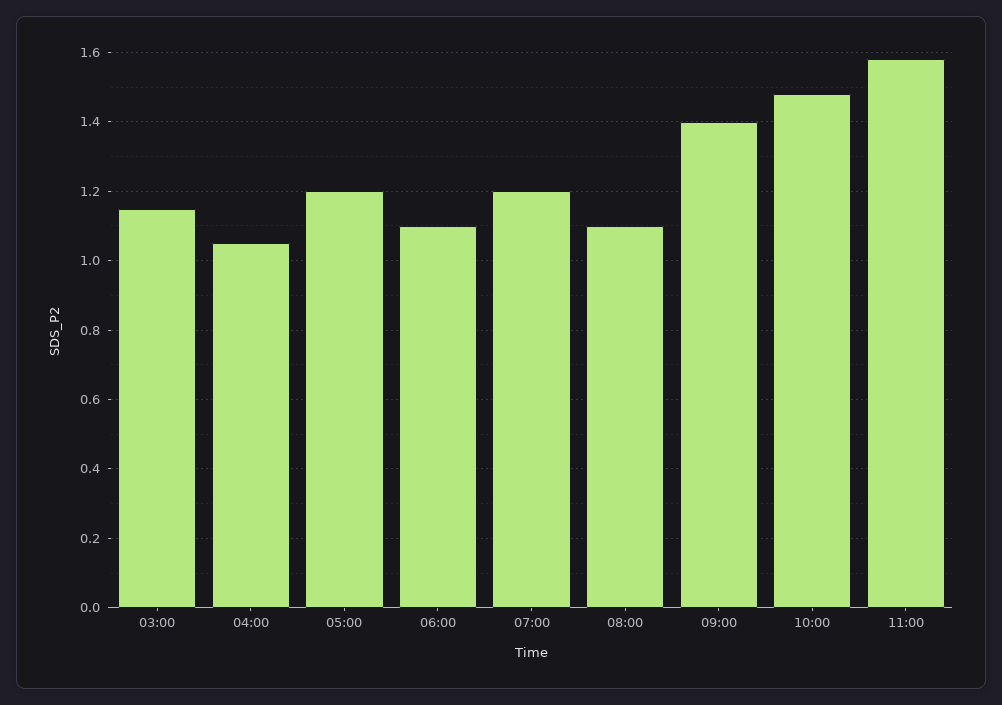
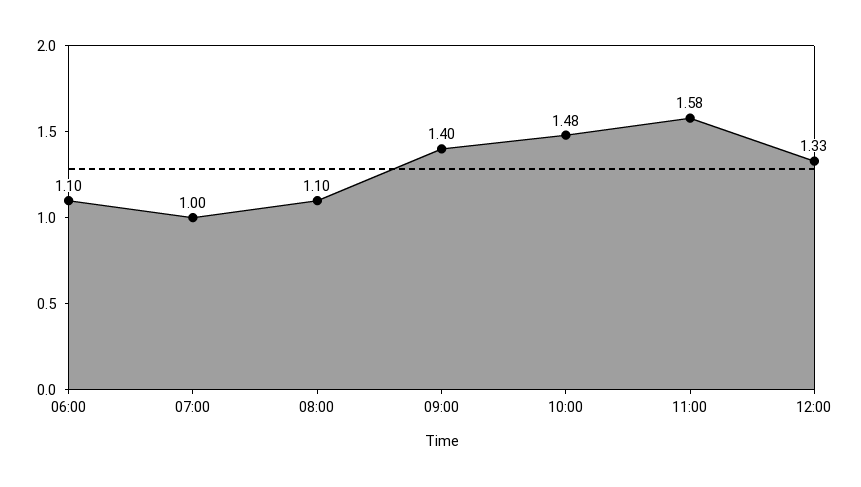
03:00: 1.15 -> none
04:00: 1.05 -> none
05:00: 1.2 -> none
07:00: 1.2 -> 1
12:00: none -> 1.33

